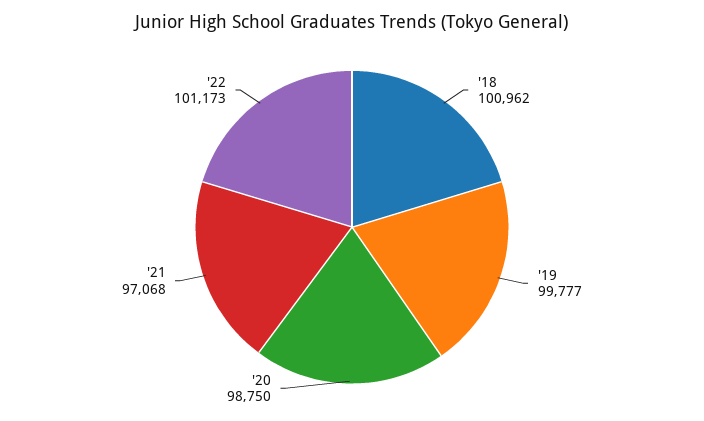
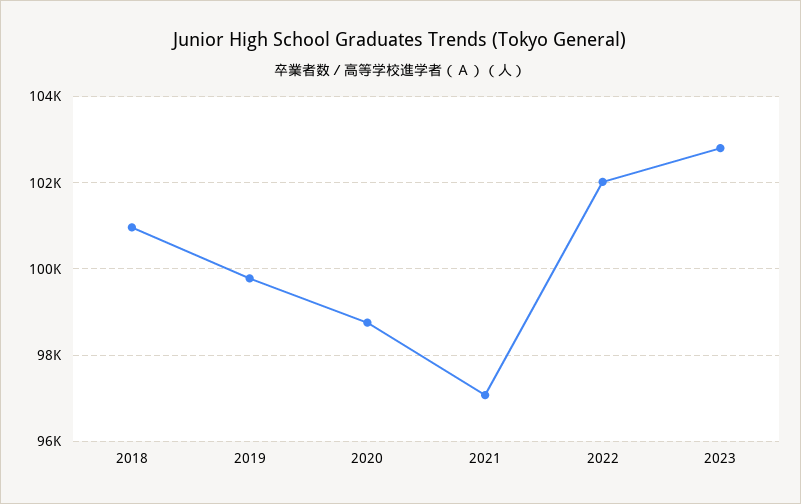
'22: 101173 -> 102000
2023: none -> 102800

